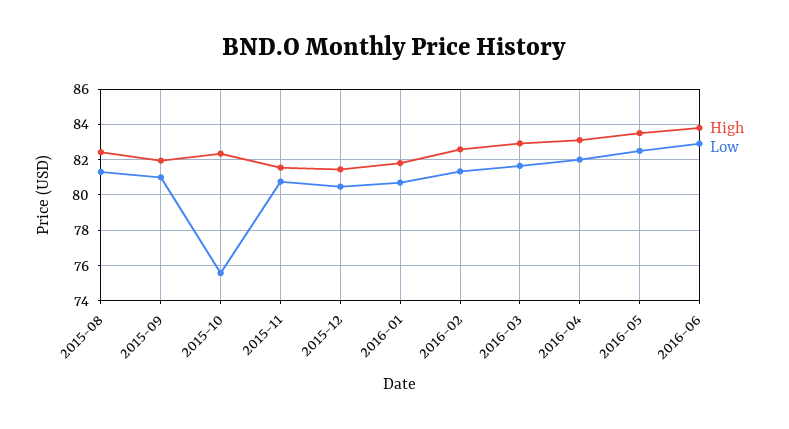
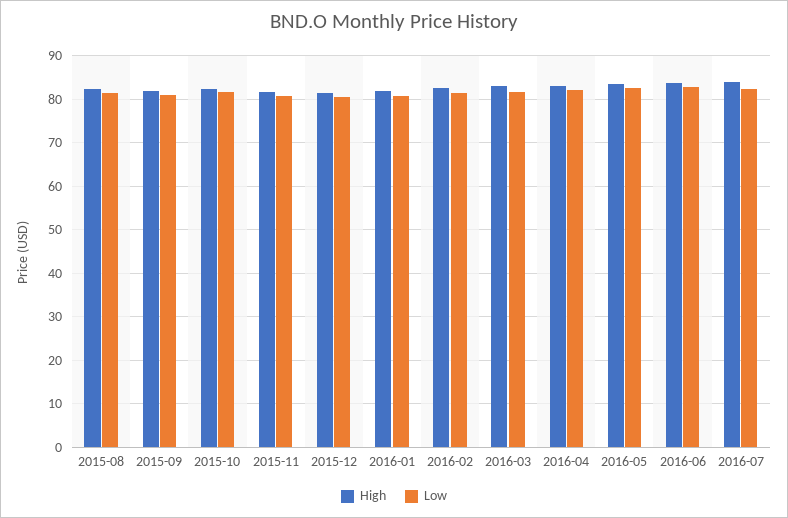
Low, 2015-10: 75.5 -> 82
High, 2016-07: none -> 84
Low, 2016-07: none -> 82

